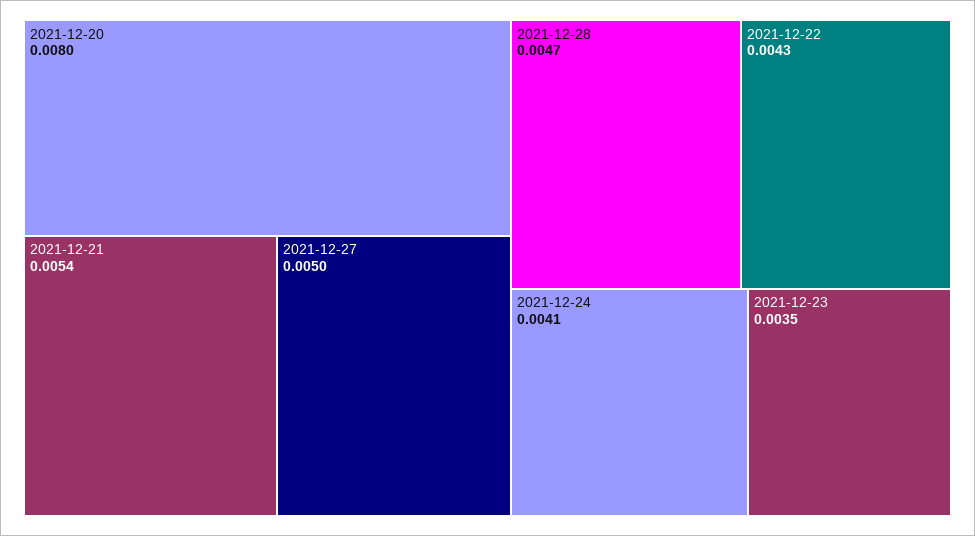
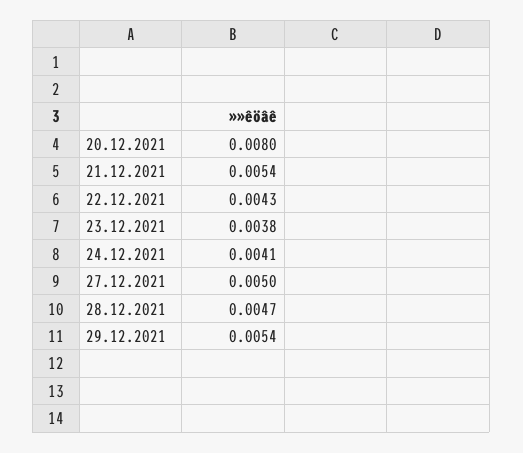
2021-12-23: 0.0035 -> 0.0038
29.12.2021: none -> 0.0054

